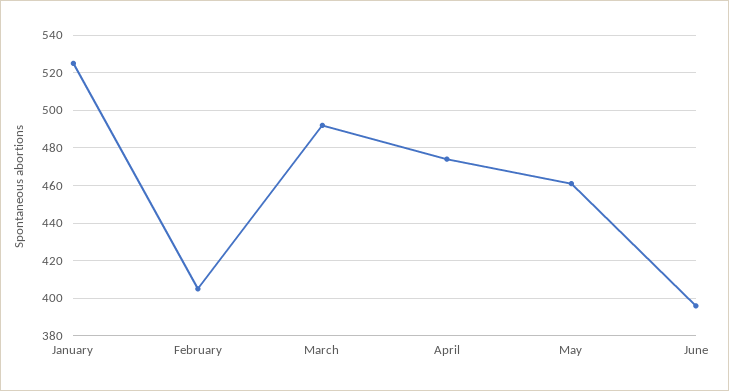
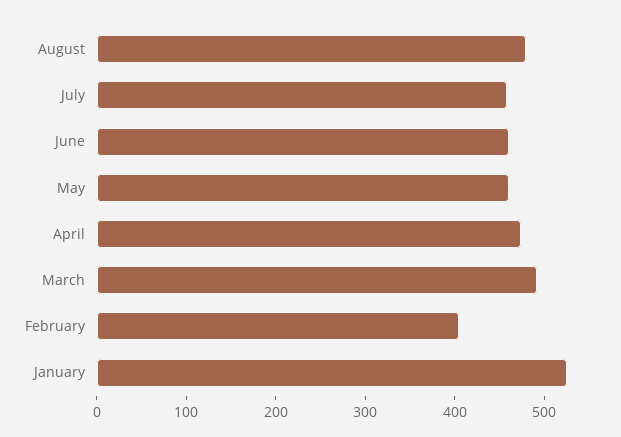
June: 395 -> 460
August: none -> 480
July: none -> 460

